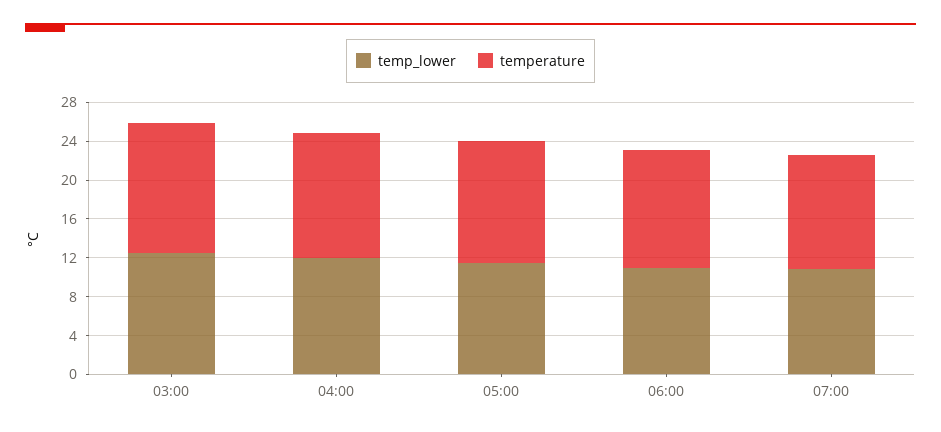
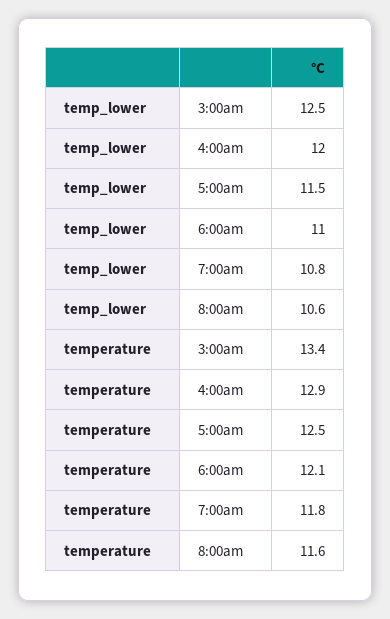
temp_lower, 8:00am: none -> 10.6
temperature, 8:00am: none -> 11.6

